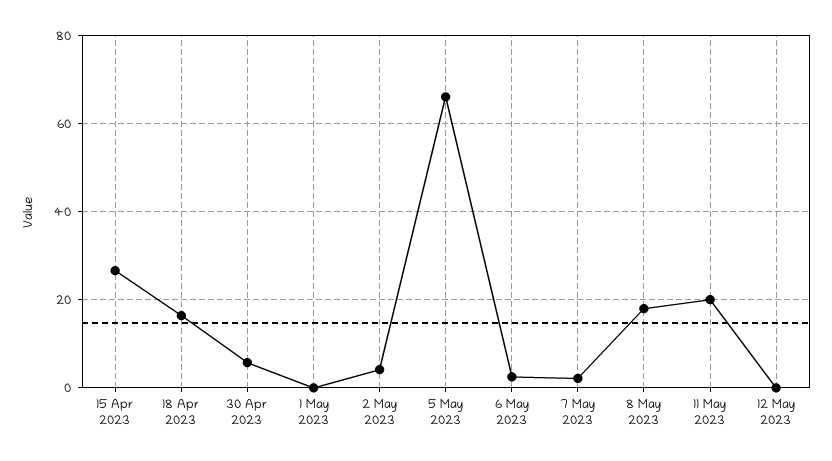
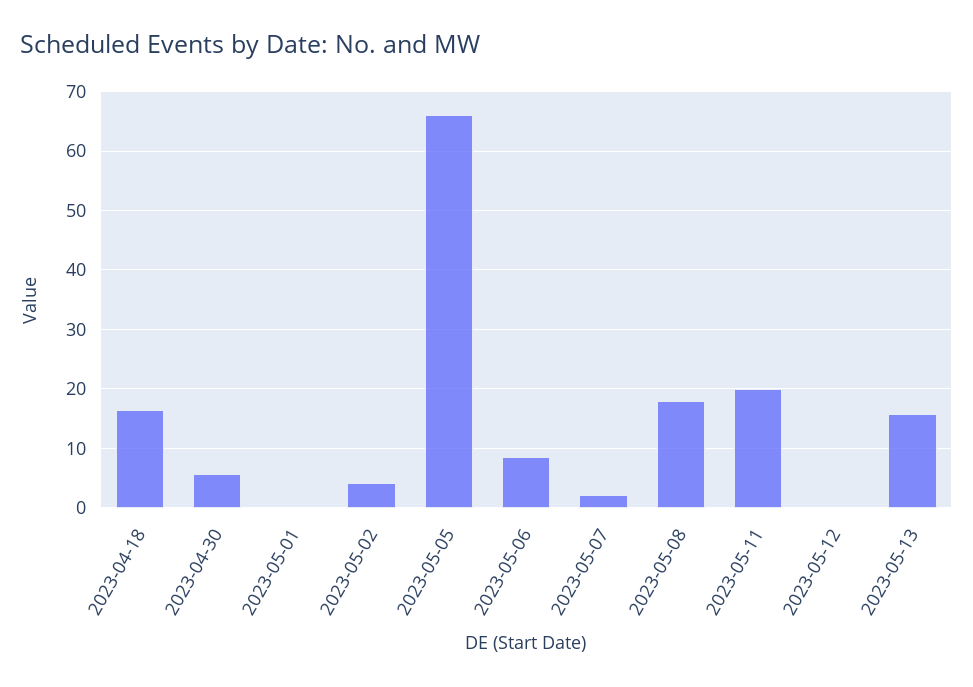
15 Apr 2023: 26 -> none
6 May 2023: 2 -> 8
2023-05-13: none -> 16

